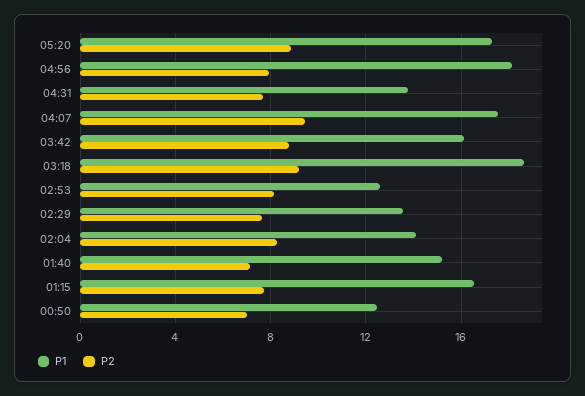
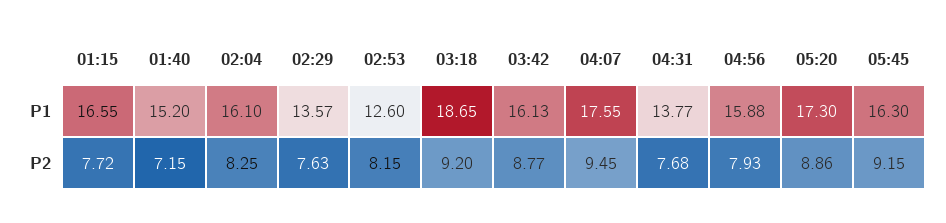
P1, 04:56: 18 -> 15.88
P1, 02:04: 14 -> 16.1
P1, 00:50: 12.5 -> none
P2, 00:50: 7 -> none
P1, 05:45: none -> 16.3
P2, 05:45: none -> 9.15

